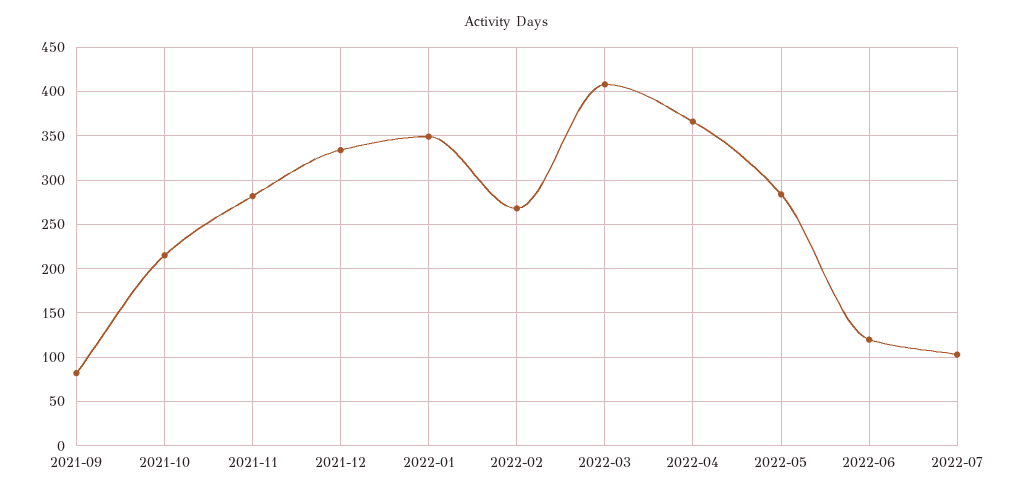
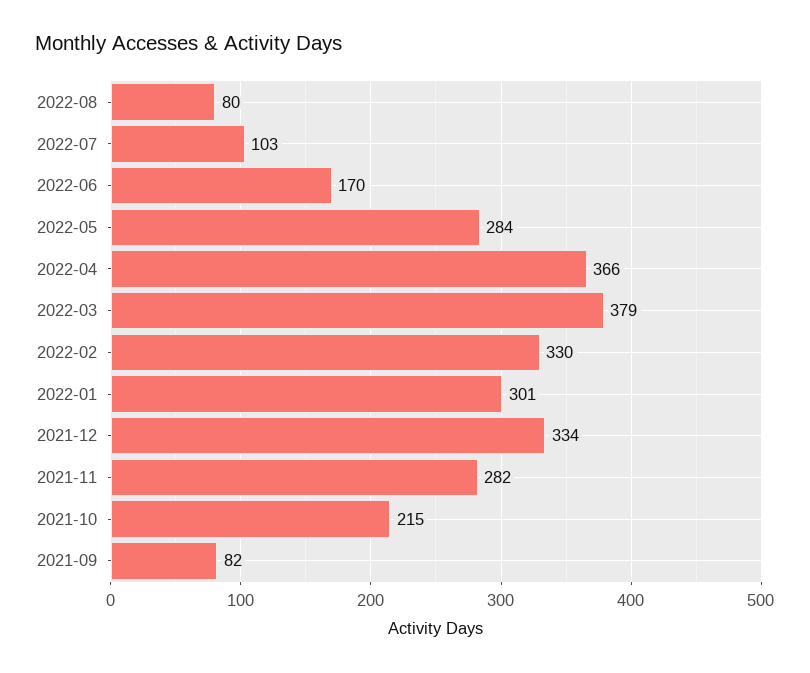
2022-01: 350 -> 301
2022-02: 270 -> 330
2022-03: 410 -> 379
2022-06: 120 -> 170
2022-08: none -> 80

